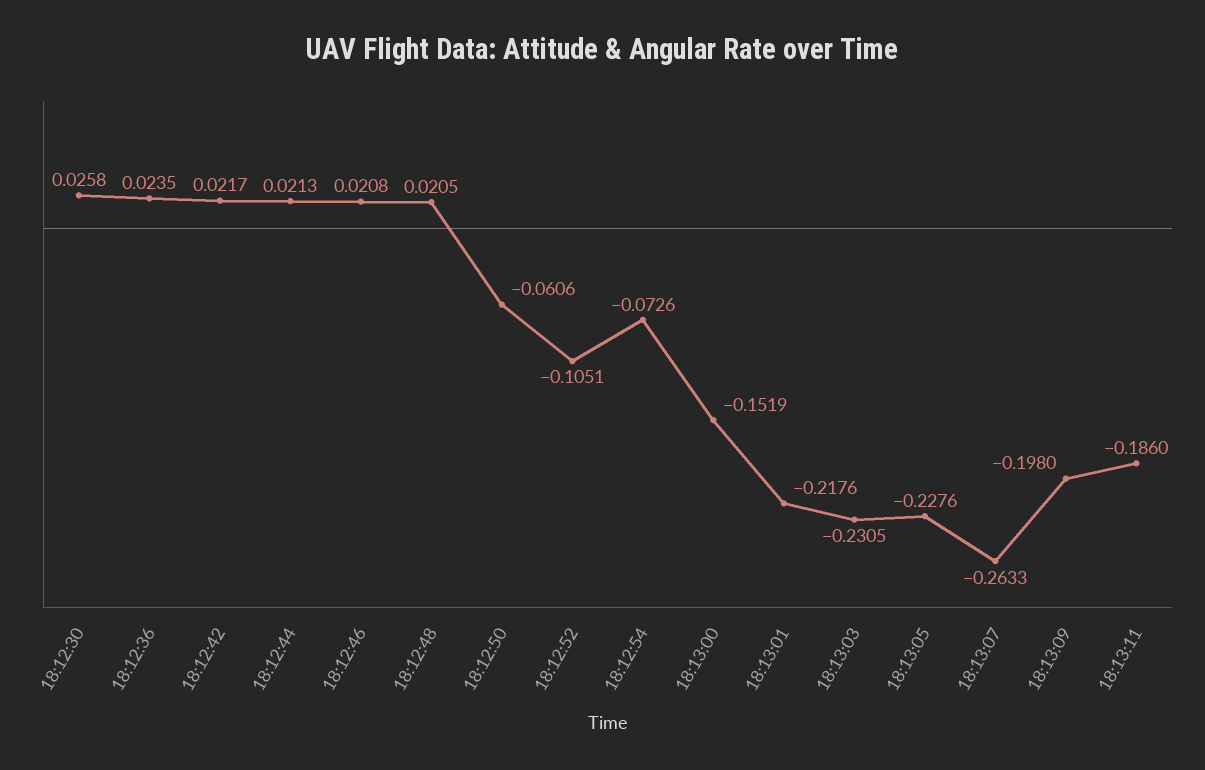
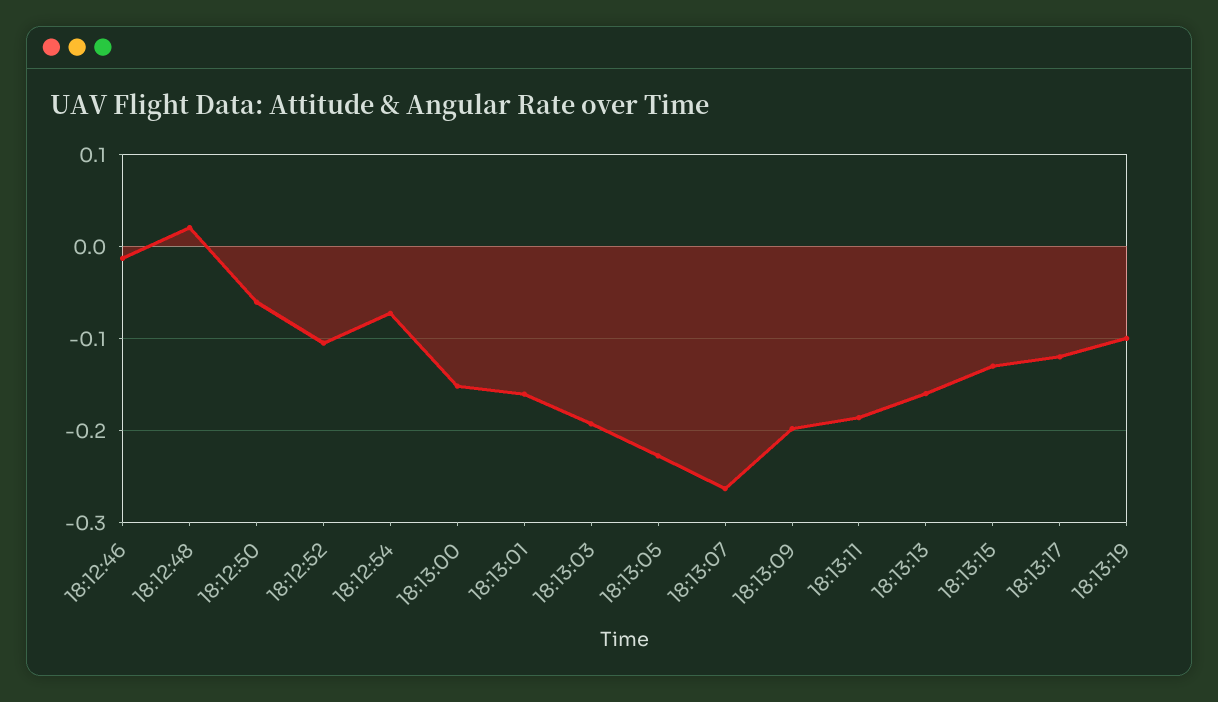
18:12:30: 0.0258 -> none
18:12:36: 0.0235 -> none
18:12:42: 0.0217 -> none
18:12:44: 0.0213 -> none
18:12:46: 0.0208 -> -0.01
18:13:01: -0.2176 -> -0.16
18:13:03: -0.2305 -> -0.19
18:13:13: none -> -0.16
18:13:15: none -> -0.13
18:13:17: none -> -0.12
18:13:19: none -> -0.1

